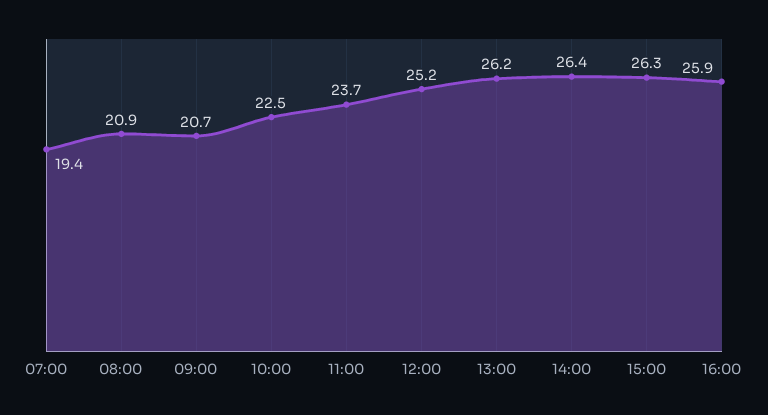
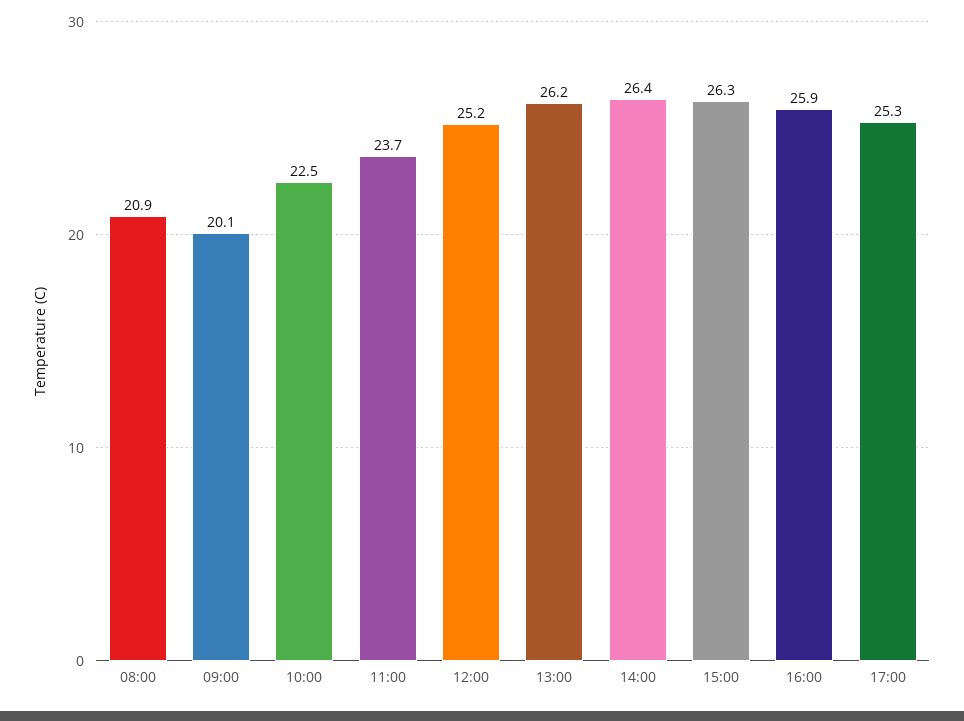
07:00: 19.4 -> none
09:00: 20.7 -> 20.1
17:00: none -> 25.3

